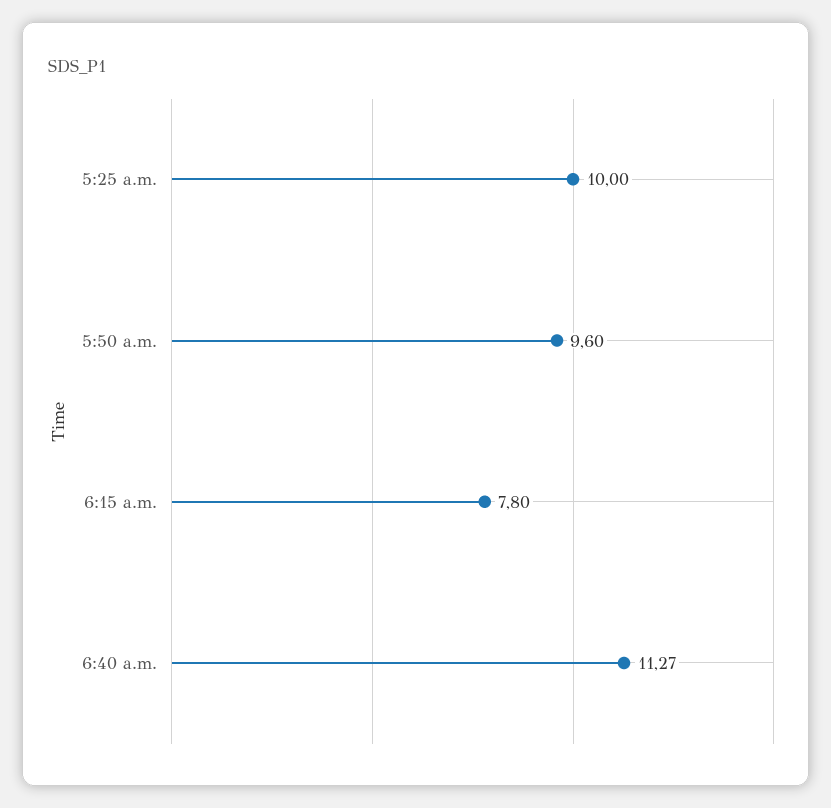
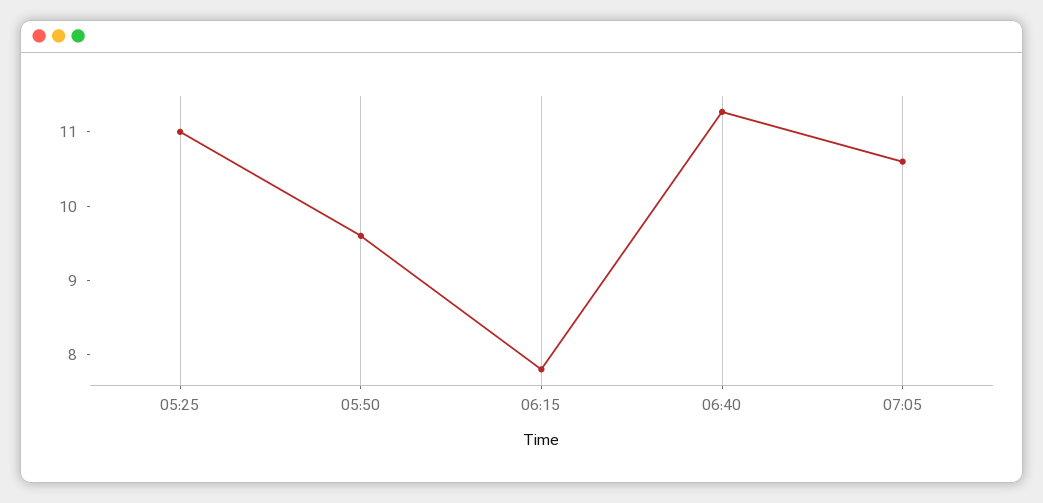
5:25 a.m.: 10 -> 11
07:05: none -> 10.6

